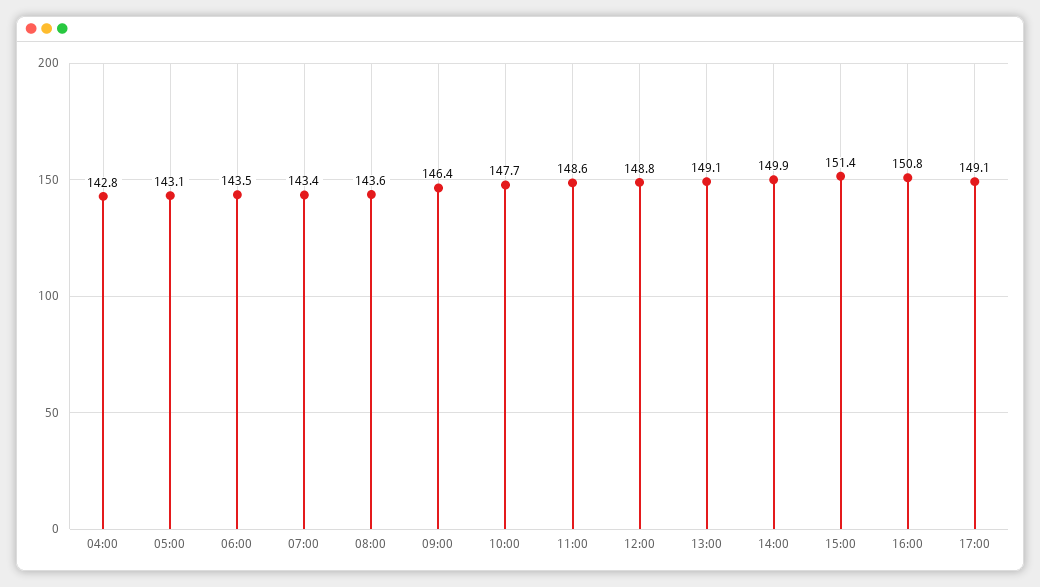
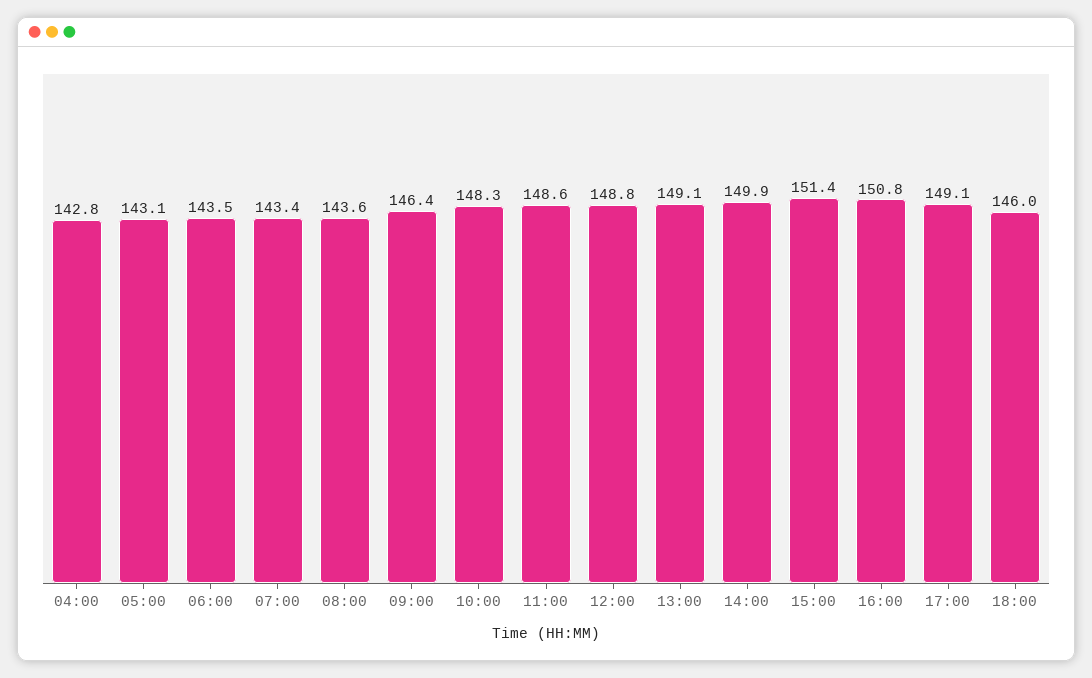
10:00: 147.7 -> 148.3
18:00: none -> 146

